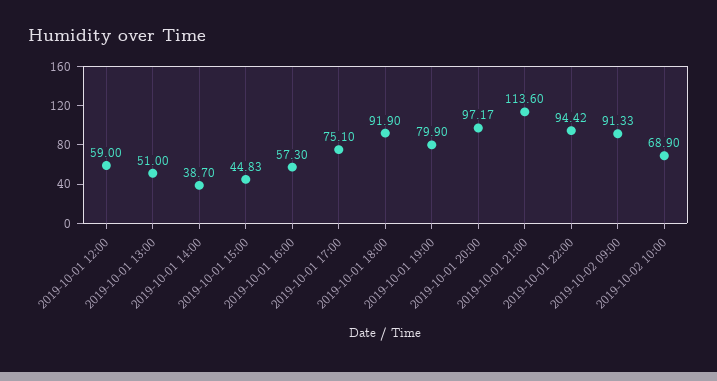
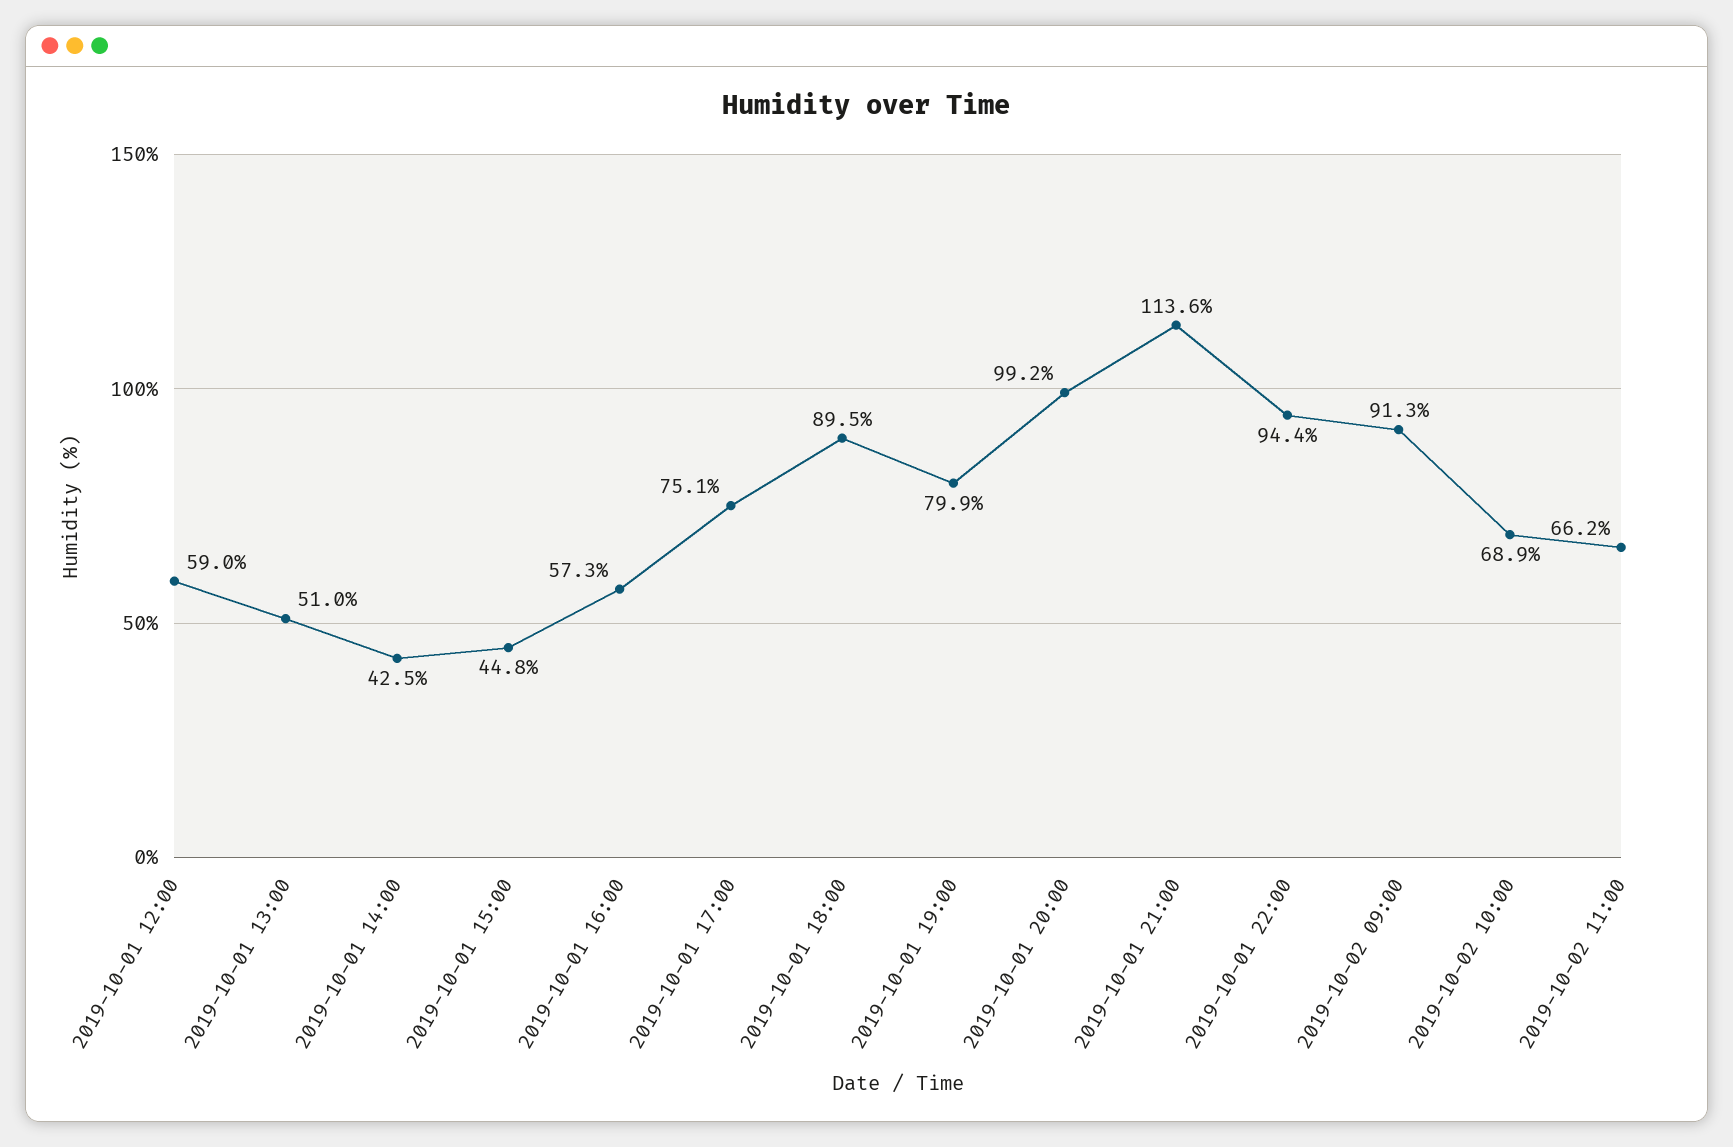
2019-10-01 14:00: 38.7 -> 42.5
2019-10-01 18:00: 91.9 -> 89.5
2019-10-01 20:00: 97.17 -> 99.2
2019-10-02 11:00: none -> 66.2

